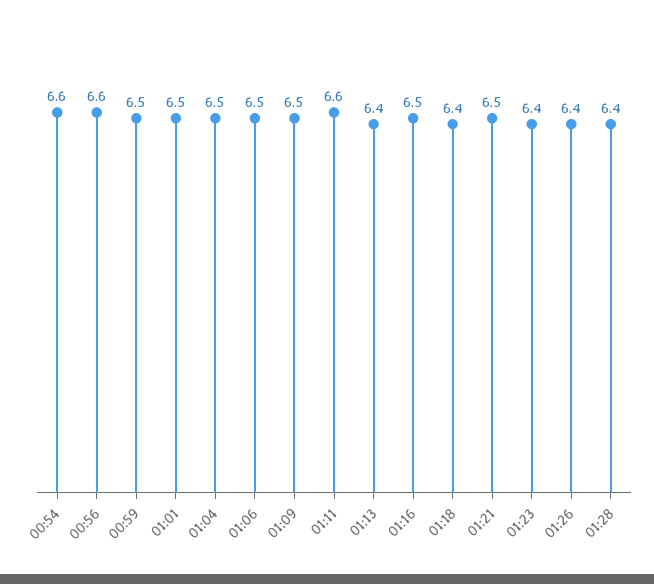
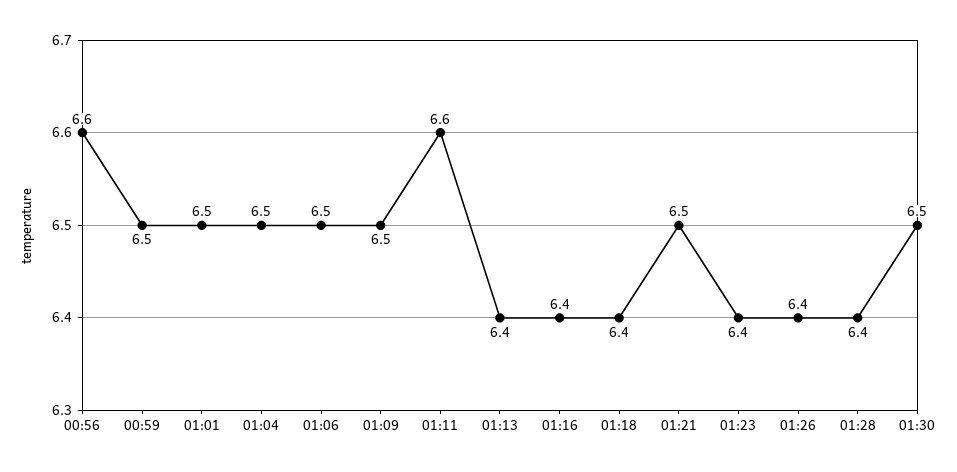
00:54: 6.6 -> none
01:16: 6.5 -> 6.4
01:30: none -> 6.5

